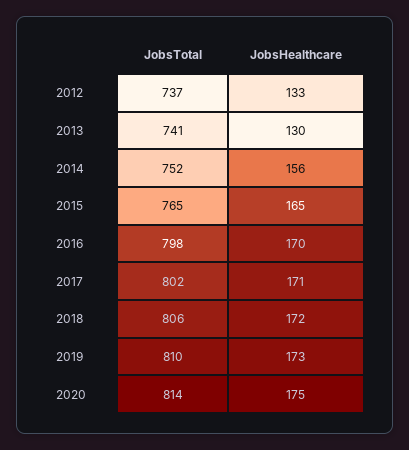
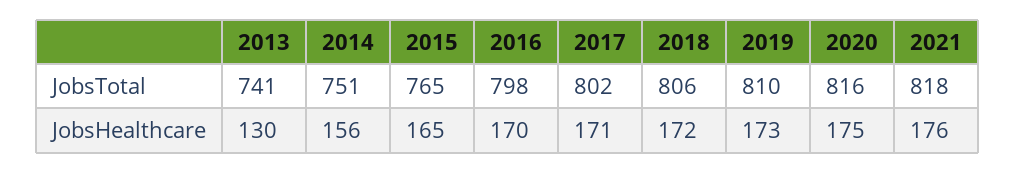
JobsTotal, 2012: 737 -> none
JobsHealthcare, 2012: 133 -> none
JobsTotal, 2014: 752 -> 751
JobsTotal, 2020: 814 -> 816
JobsTotal, 2021: none -> 818
JobsHealthcare, 2021: none -> 176

